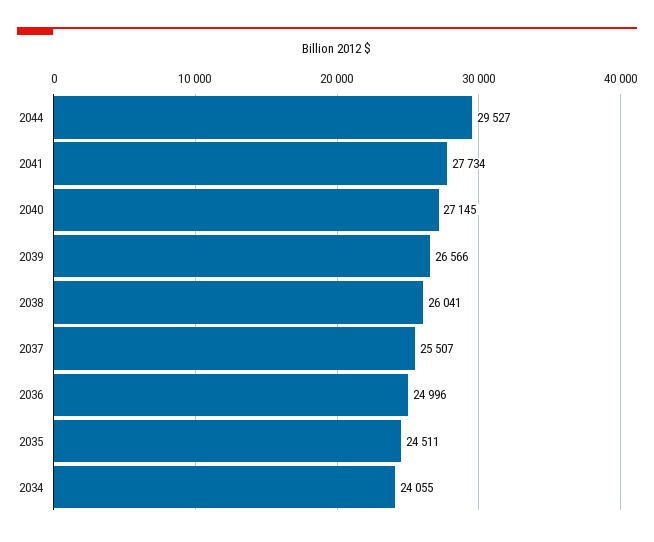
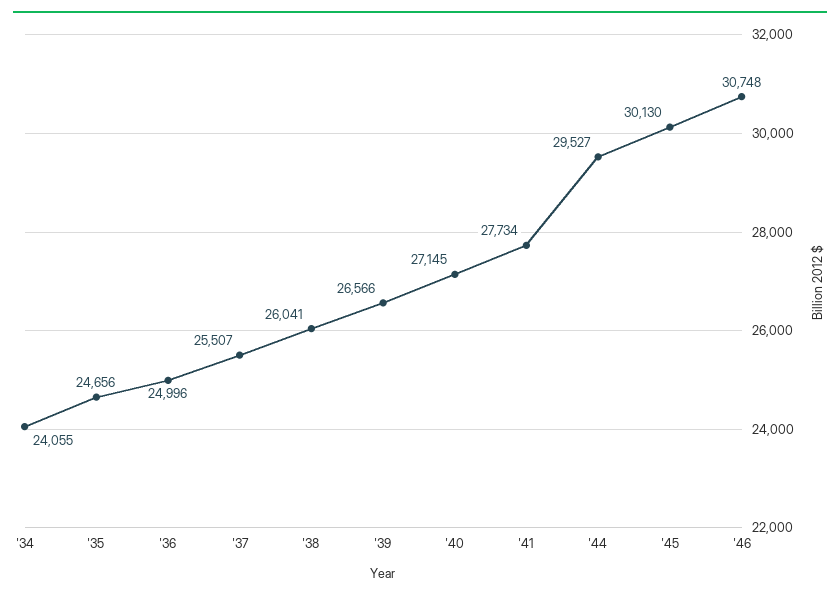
2035: 24511 -> 24656
'45: none -> 30130
'46: none -> 30748

